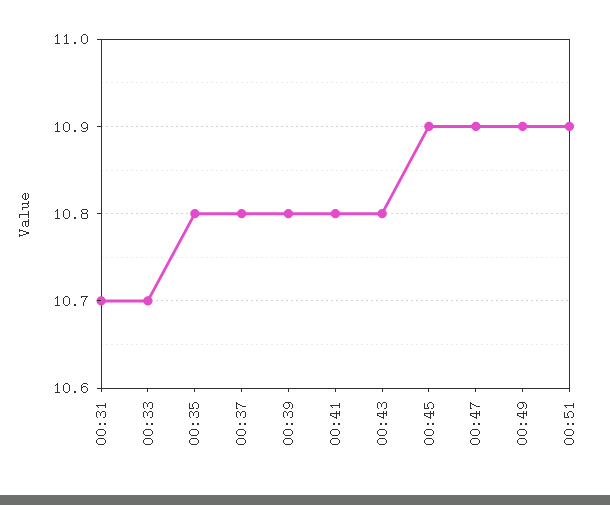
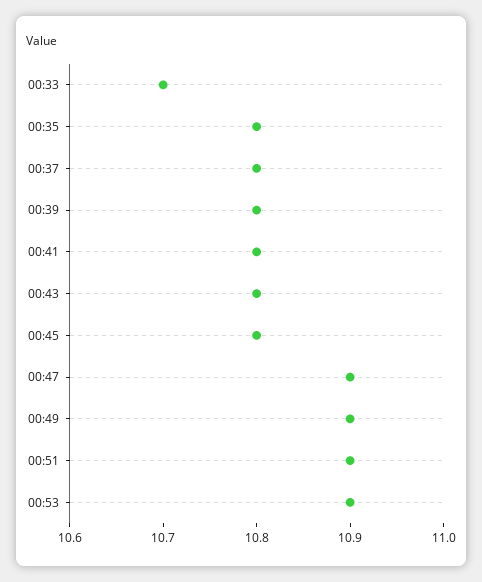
00:31: 10.7 -> none
00:45: 10.9 -> 10.8
00:53: none -> 10.9

